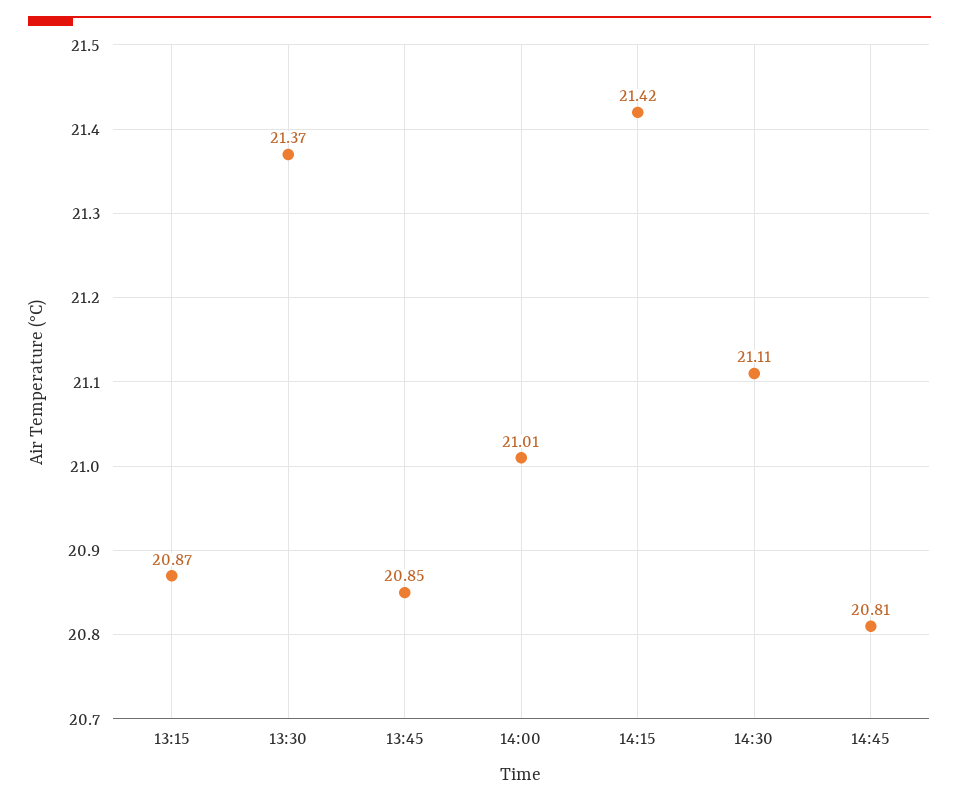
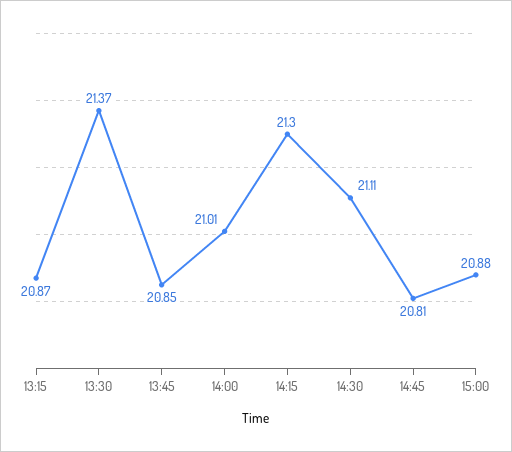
14:15: 21.42 -> 21.3
15:00: none -> 20.88

